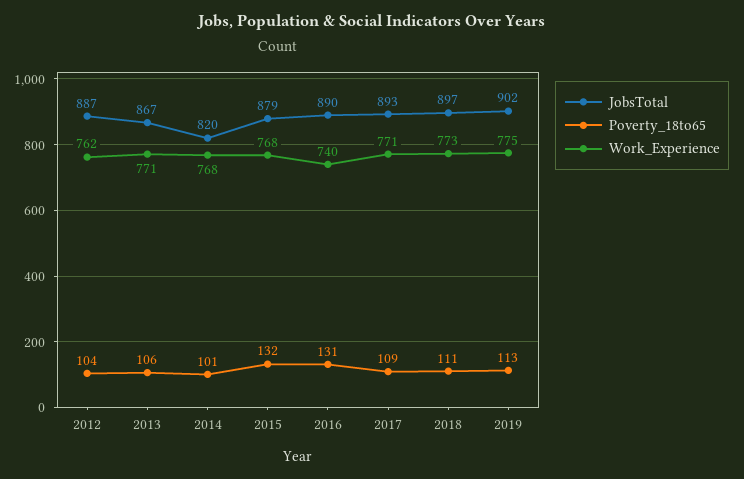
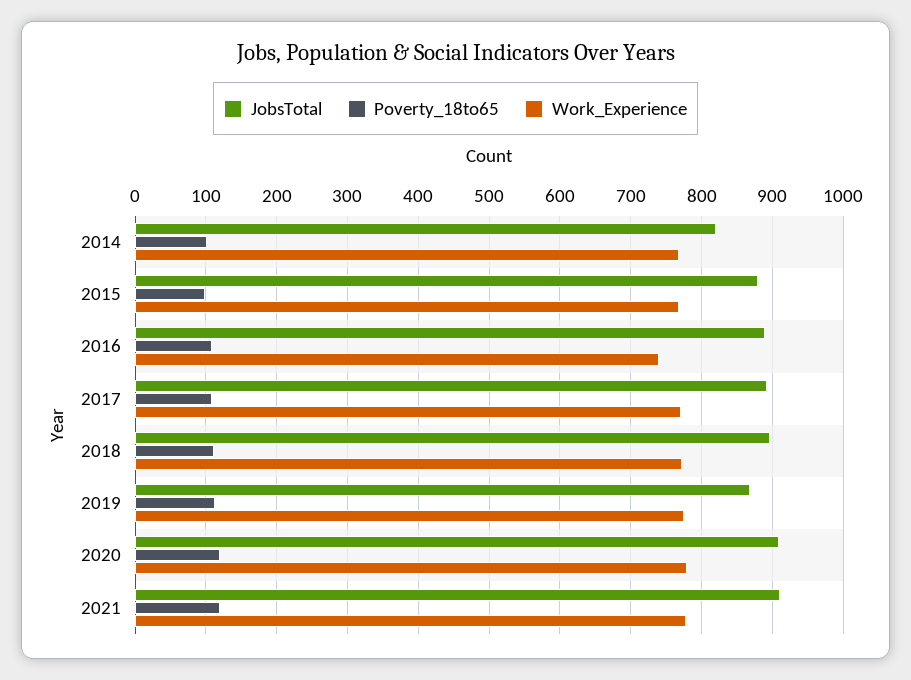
JobsTotal, 2012: 887 -> none
Poverty_18to65, 2012: 104 -> none
Work_Experience, 2012: 762 -> none
JobsTotal, 2013: 867 -> none
Poverty_18to65, 2013: 106 -> none
Work_Experience, 2013: 771 -> none
Poverty_18to65, 2015: 132 -> 100
Poverty_18to65, 2016: 131 -> 110
JobsTotal, 2019: 902 -> 870
JobsTotal, 2020: none -> 910
Poverty_18to65, 2020: none -> 120
Work_Experience, 2020: none -> 780
JobsTotal, 2021: none -> 910
Poverty_18to65, 2021: none -> 120
Work_Experience, 2021: none -> 780

